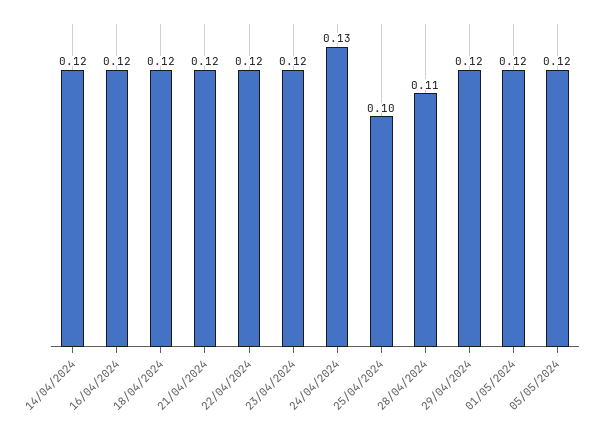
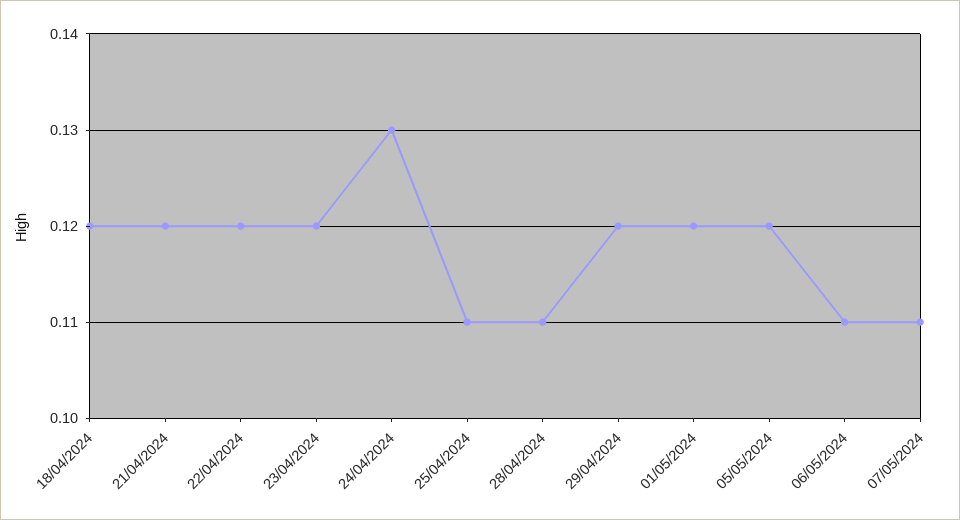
14/04/2024: 0.12 -> none
16/04/2024: 0.12 -> none
25/04/2024: 0.1 -> 0.11
06/05/2024: none -> 0.11
07/05/2024: none -> 0.11

